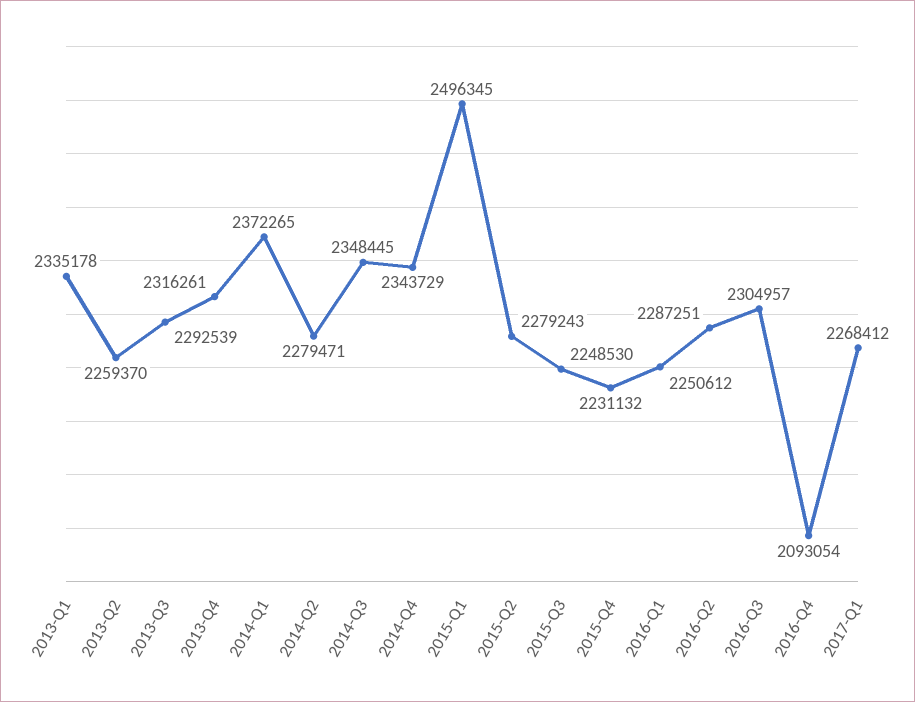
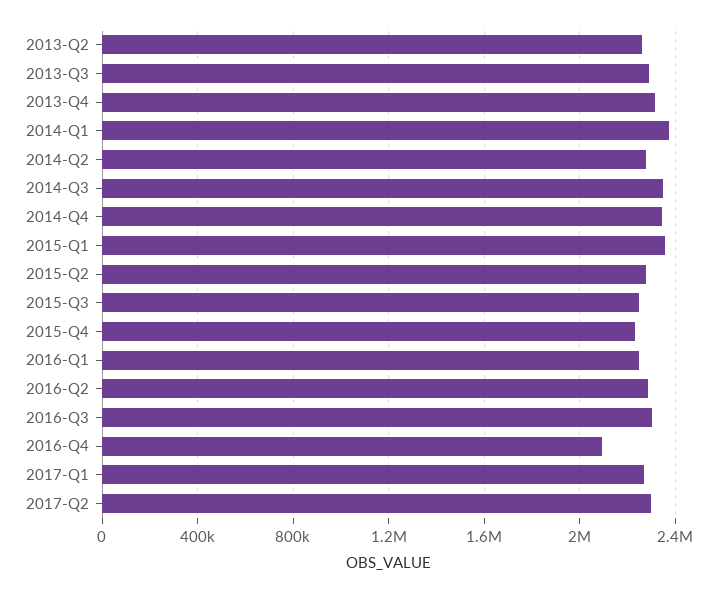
2013-Q1: 2335178 -> none
2015-Q1: 2496345 -> 2350000
2017-Q2: none -> 2300000

